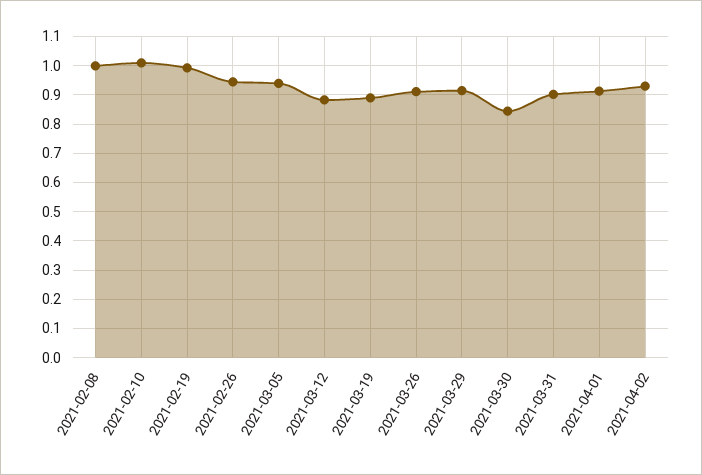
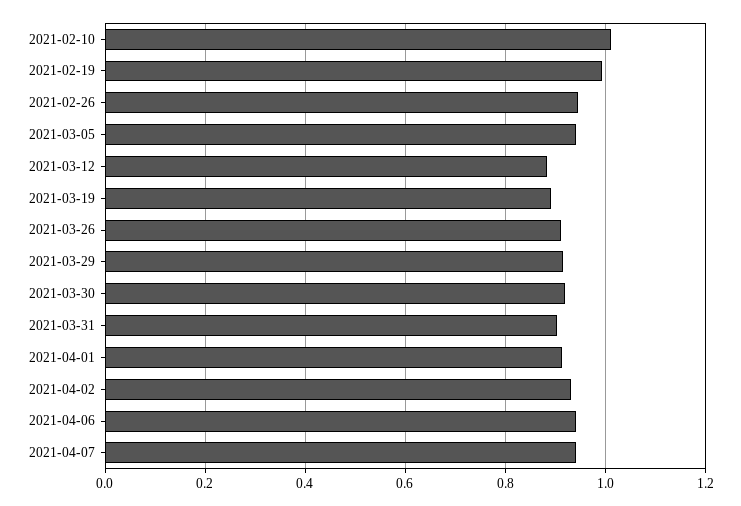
2021-02-08: 1 -> none
2021-03-30: 0.85 -> 0.92
2021-04-06: none -> 0.94
2021-04-07: none -> 0.94

